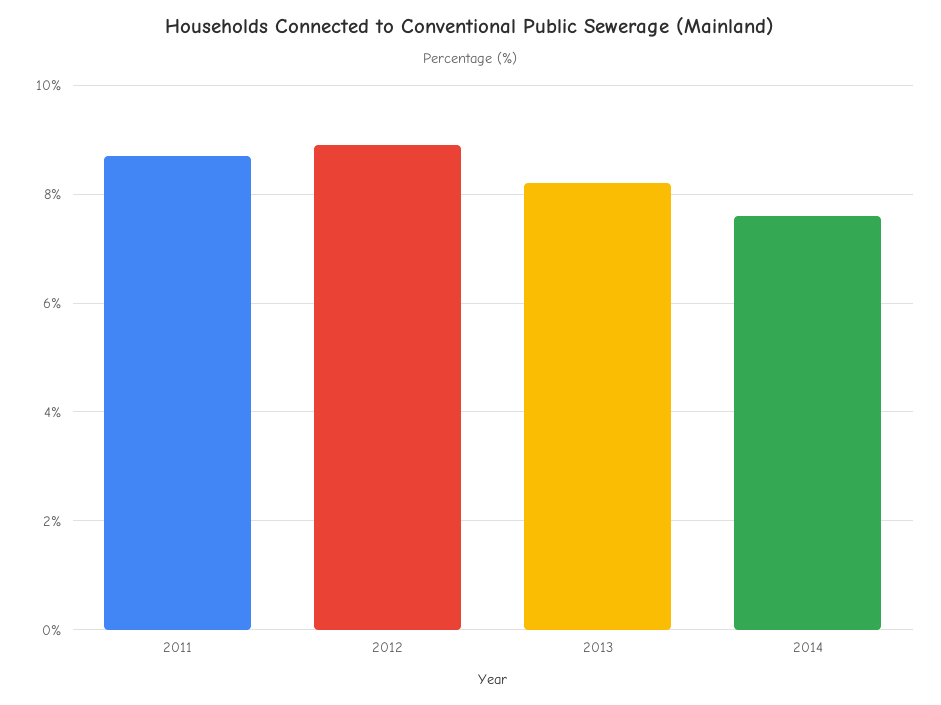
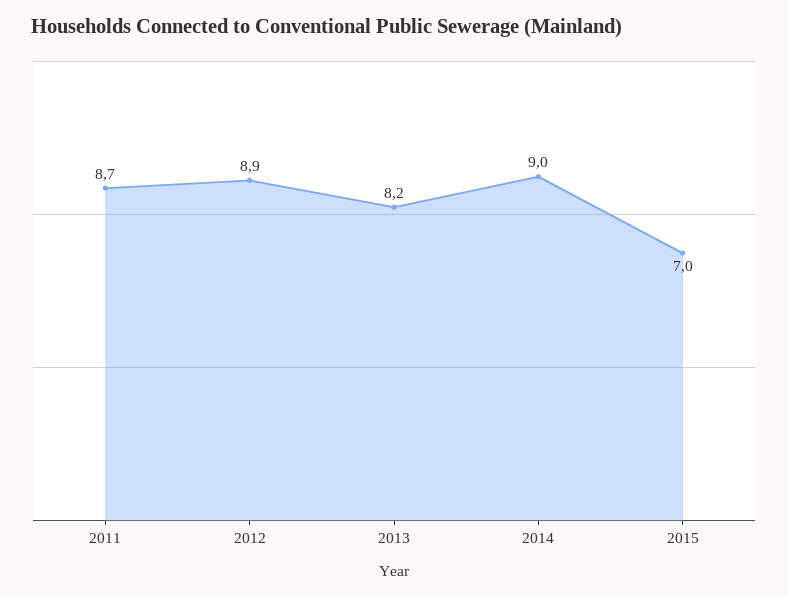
2014: 7.5 -> 9
2015: none -> 7

